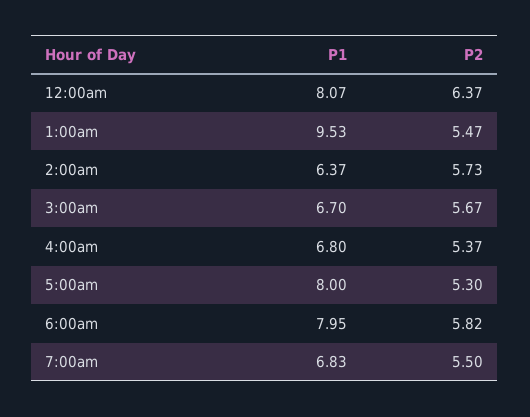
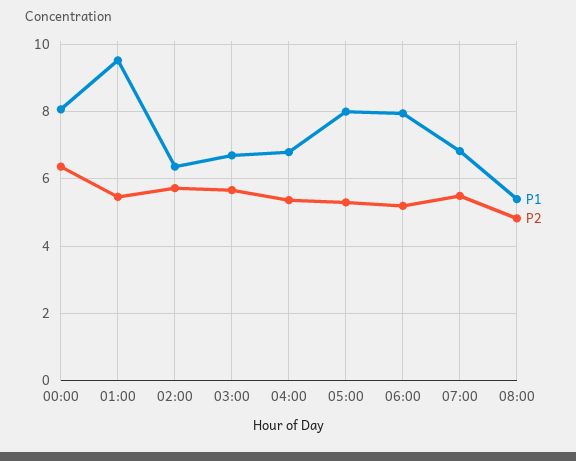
P2, 6:00am: 5.82 -> 5.2
P1, 08:00: none -> 5.4
P2, 08:00: none -> 4.8

